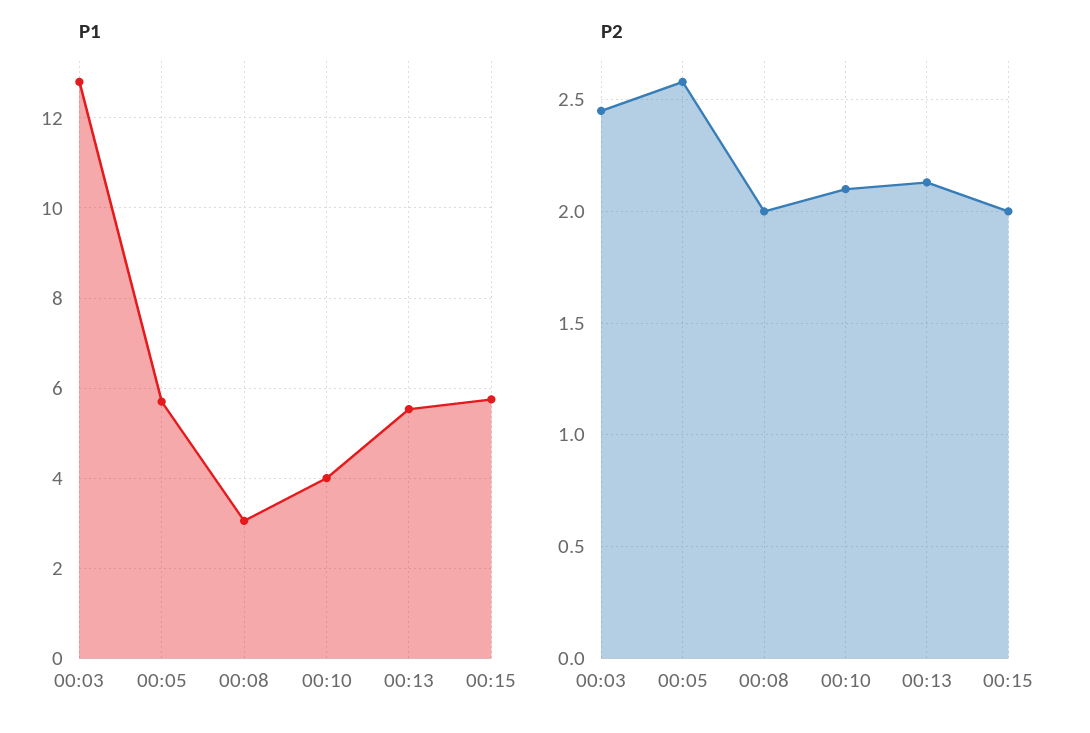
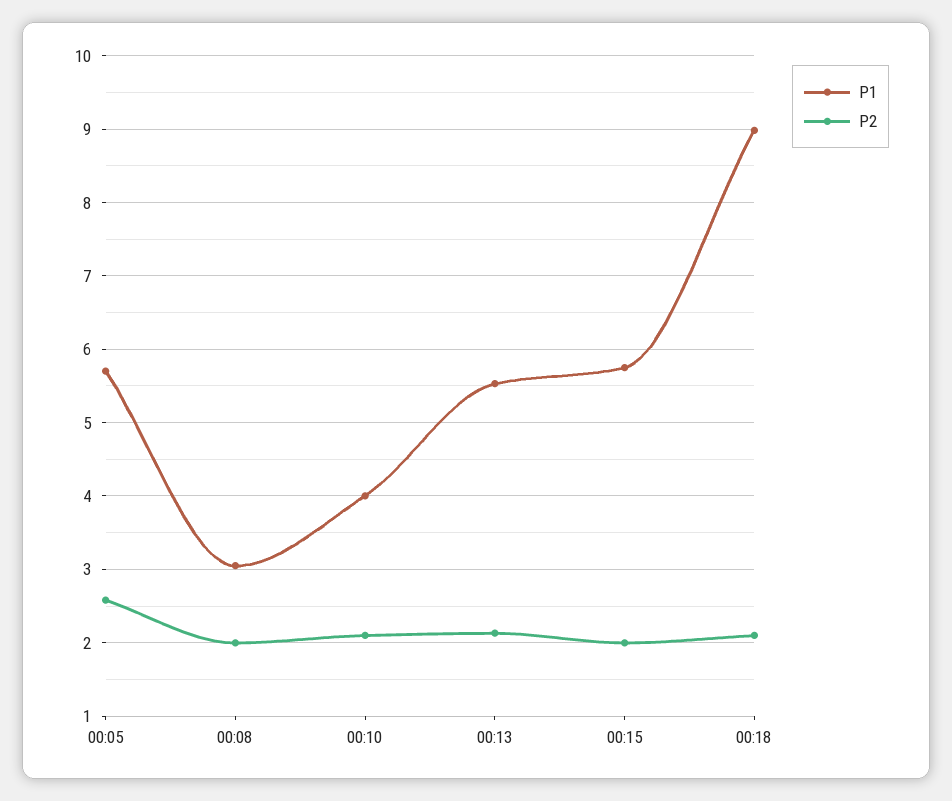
P1, 00:03: 12.8 -> none
P2, 00:03: 2.45 -> none
P1, 00:18: none -> 9
P2, 00:18: none -> 2.1

